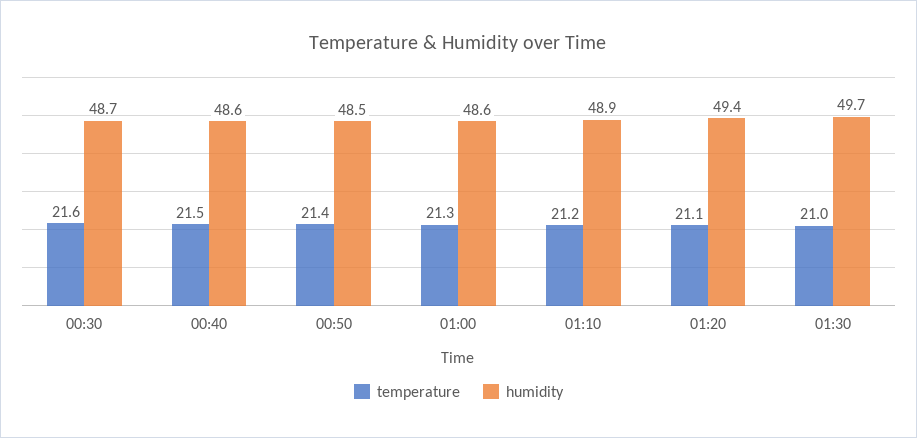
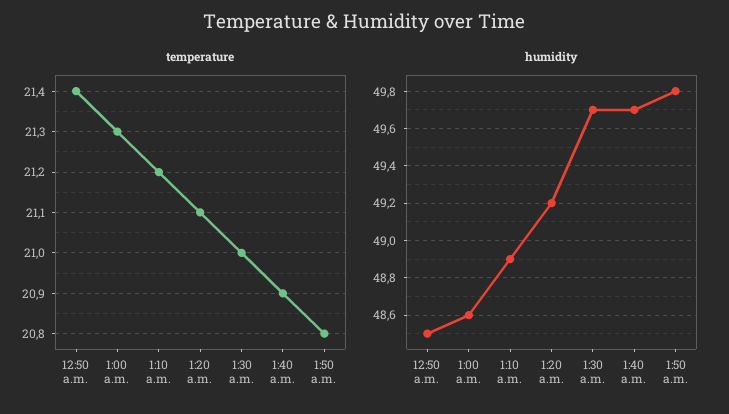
temperature, 00:30: 21.6 -> none
humidity, 00:30: 48.7 -> none
temperature, 00:40: 21.5 -> none
humidity, 00:40: 48.6 -> none
humidity, 01:20: 49.4 -> 49.2
temperature, 1:40 a.m.: none -> 20.9
temperature, 1:50 a.m.: none -> 20.8
humidity, 1:40 a.m.: none -> 49.7
humidity, 1:50 a.m.: none -> 49.8

